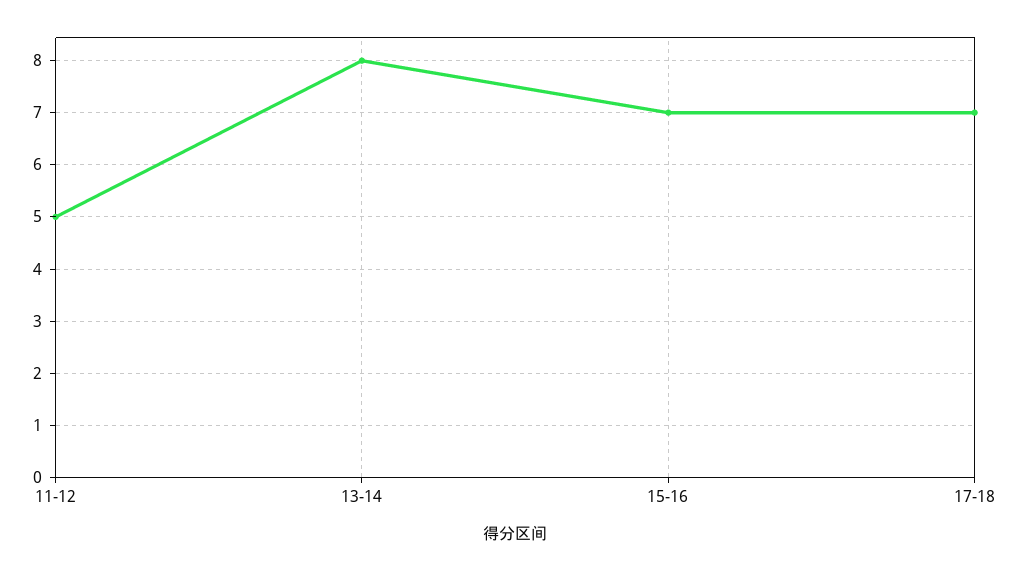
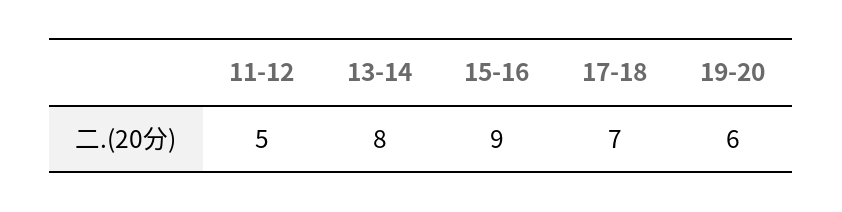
15-16: 7 -> 9
19-20: none -> 6

